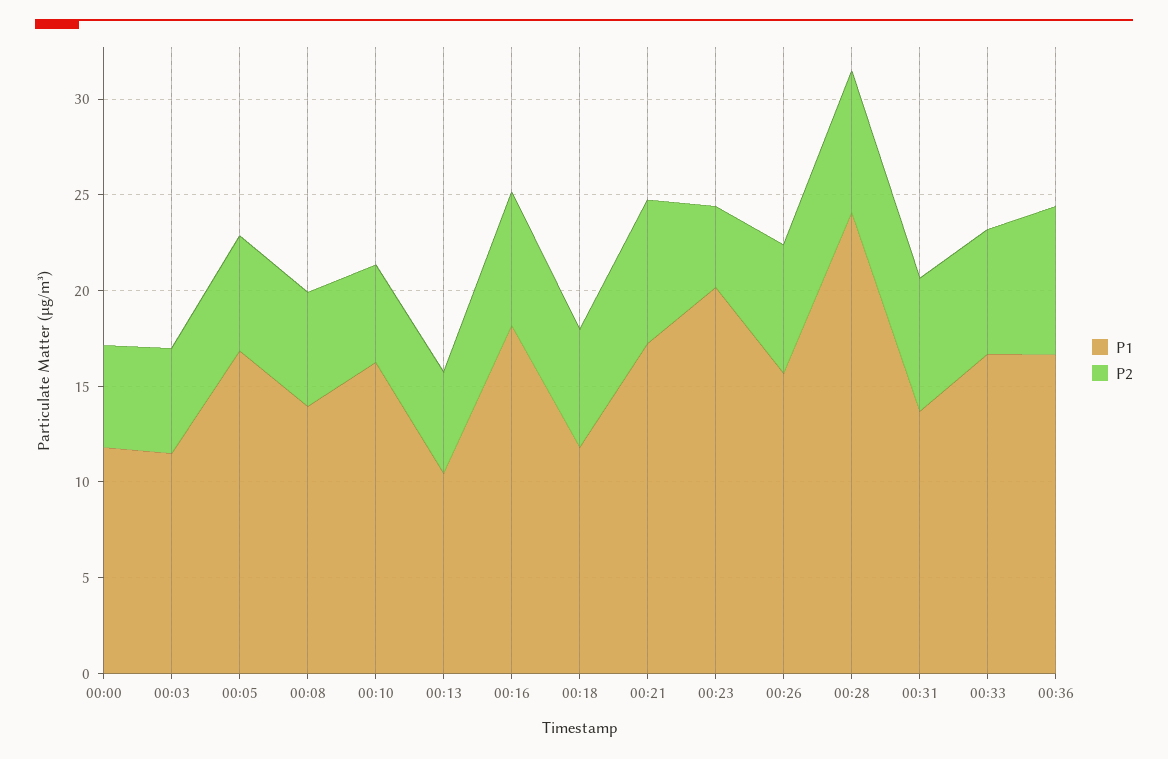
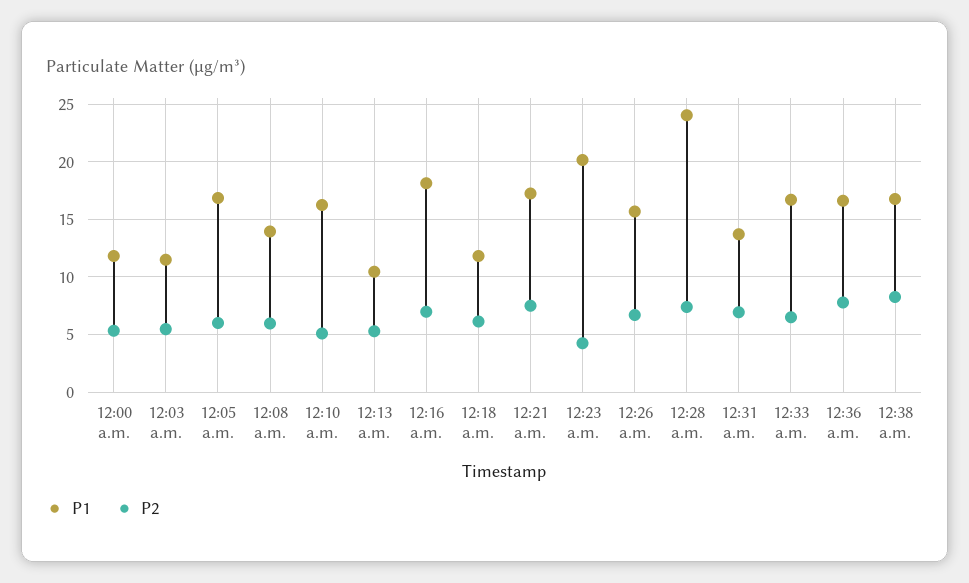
P1, 12:38 a.m.: none -> 17
P2, 12:38 a.m.: none -> 8

